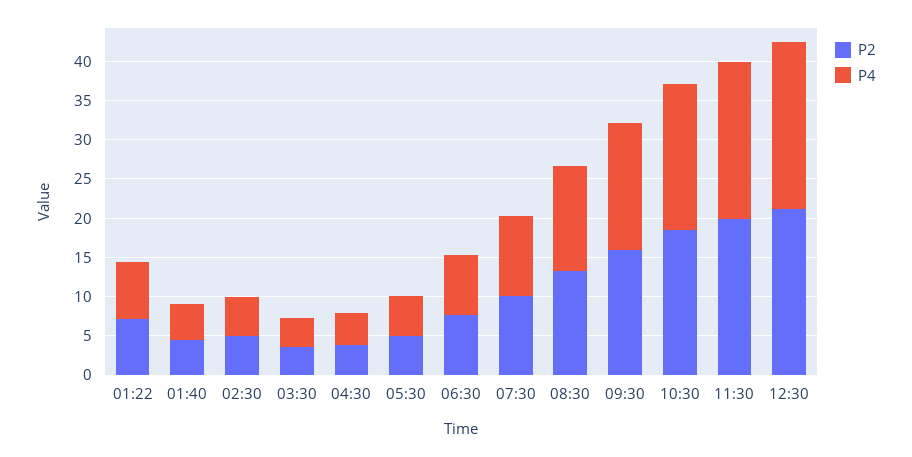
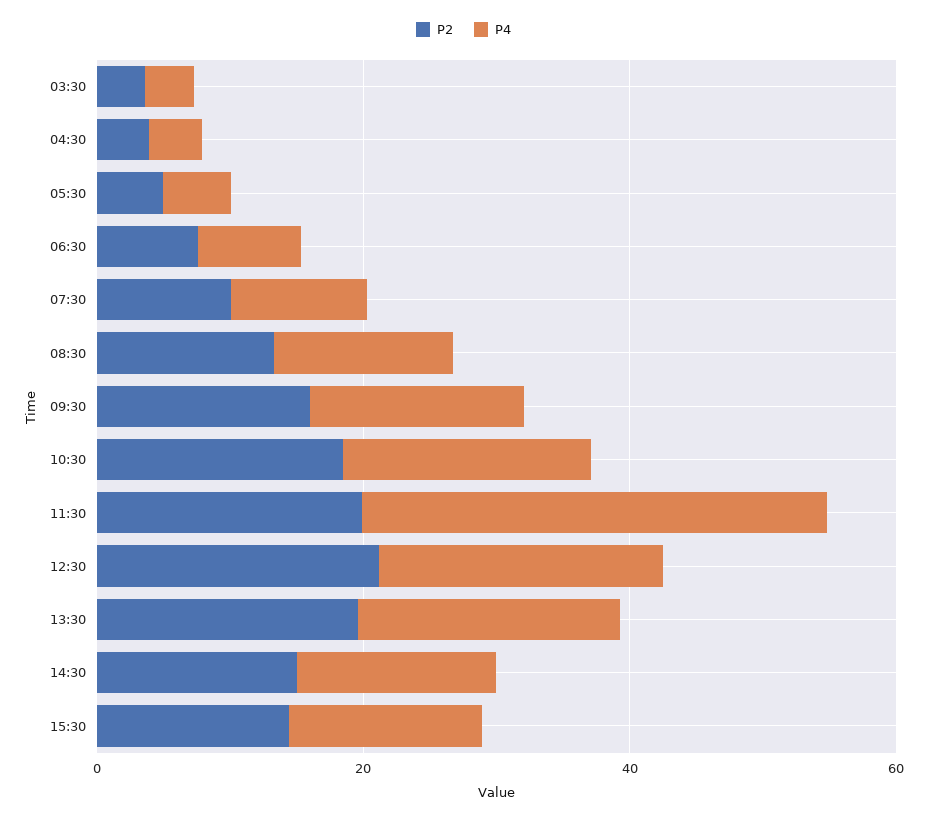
P2, 01:22: 7.5 -> none
P4, 01:22: 7.5 -> none
P2, 01:40: 5 -> none
P4, 01:40: 5 -> none
P2, 02:30: 5 -> none
P4, 02:30: 5 -> none
P4, 11:30: 20 -> 35
P2, 13:30: none -> 20
P4, 13:30: none -> 20
P2, 14:30: none -> 15
P4, 14:30: none -> 15
P2, 15:30: none -> 15
P4, 15:30: none -> 15

